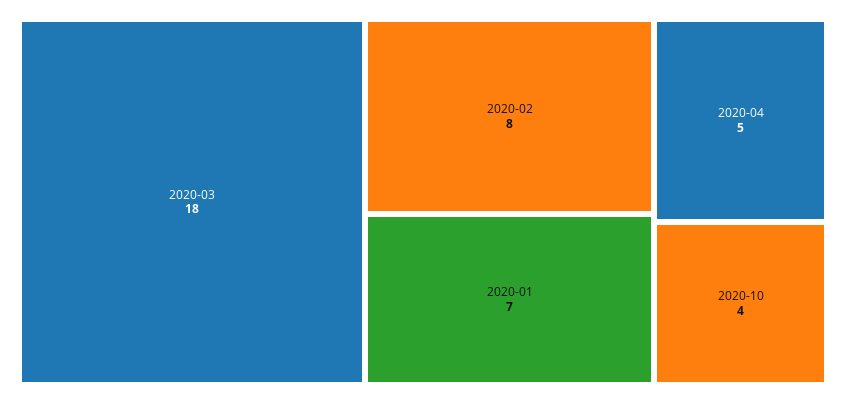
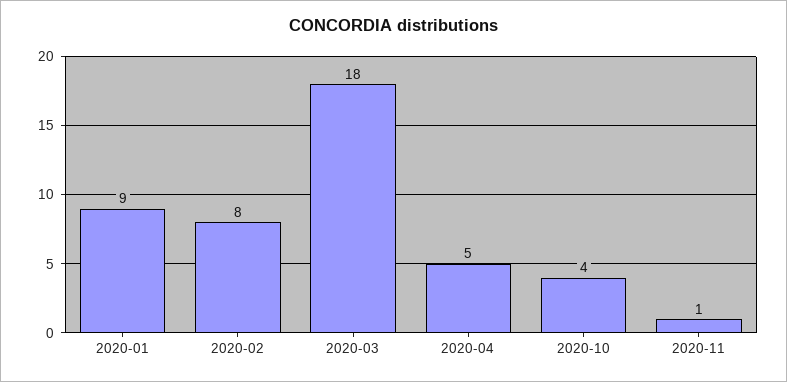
2020-01: 7 -> 9
2020-11: none -> 1

